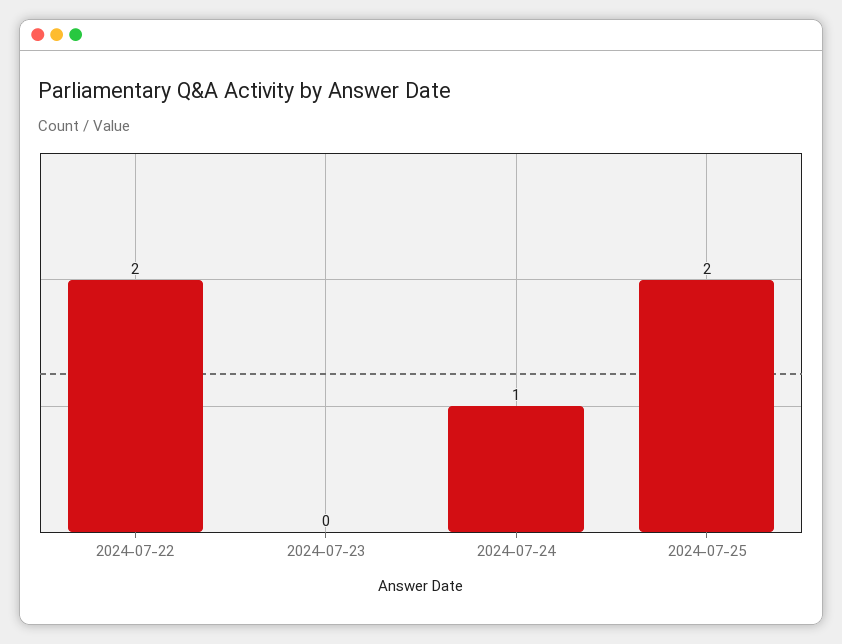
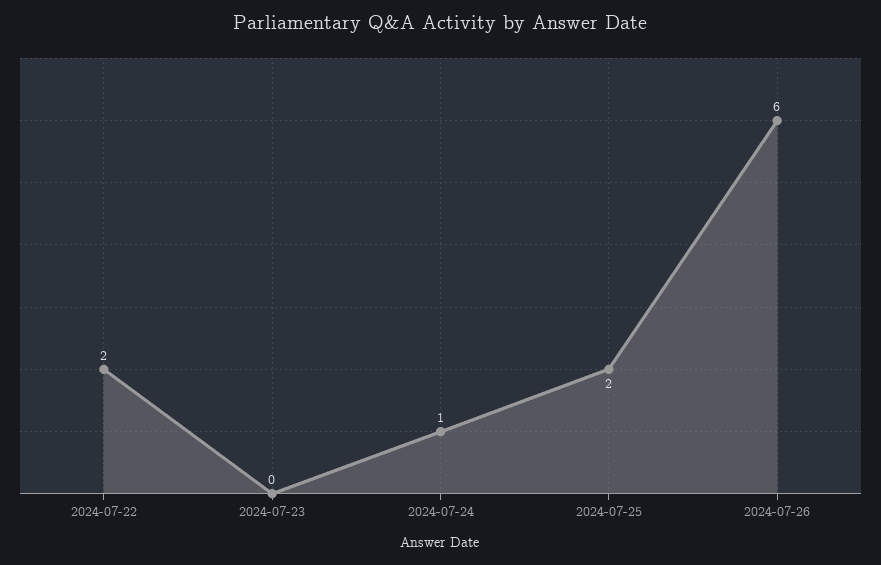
2024-07-26: none -> 6

